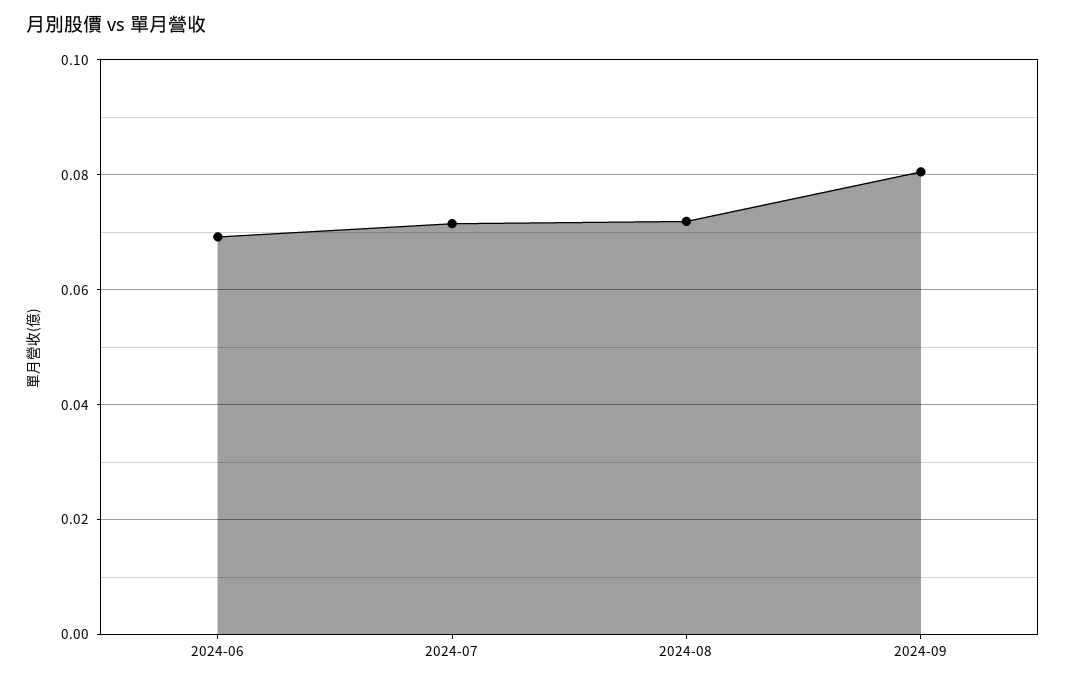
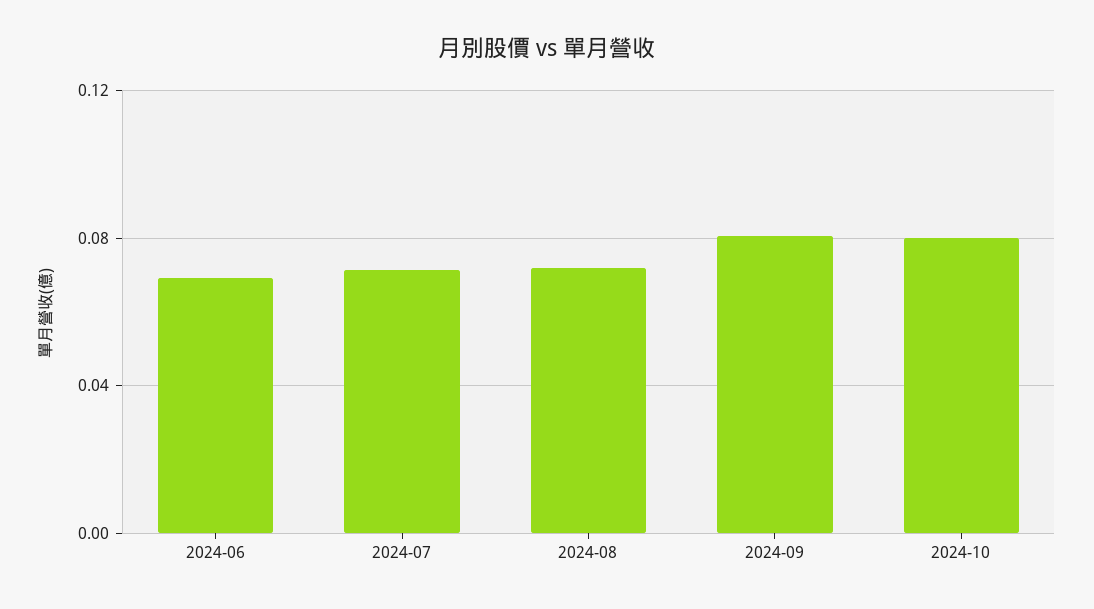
2024-10: none -> 0.08

